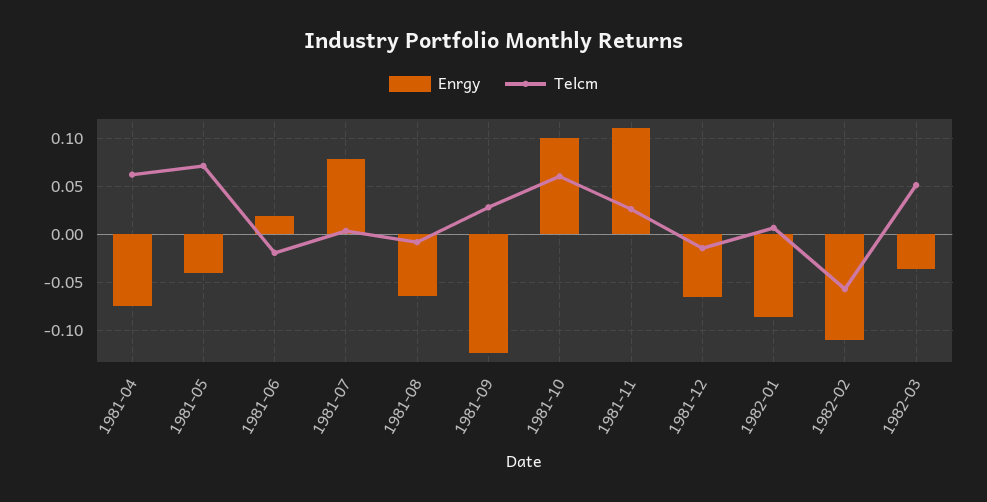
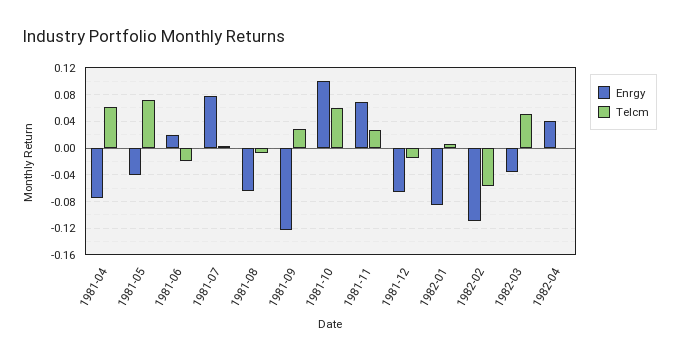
Enrgy, 1981-11: 0.11 -> 0.07
Enrgy, 1982-04: none -> 0.04
Telcm, 1982-04: none -> 0

